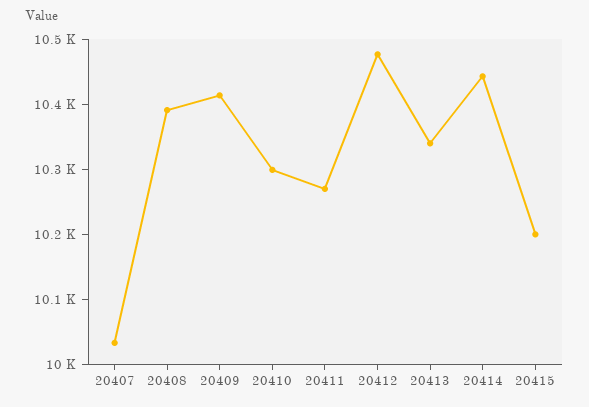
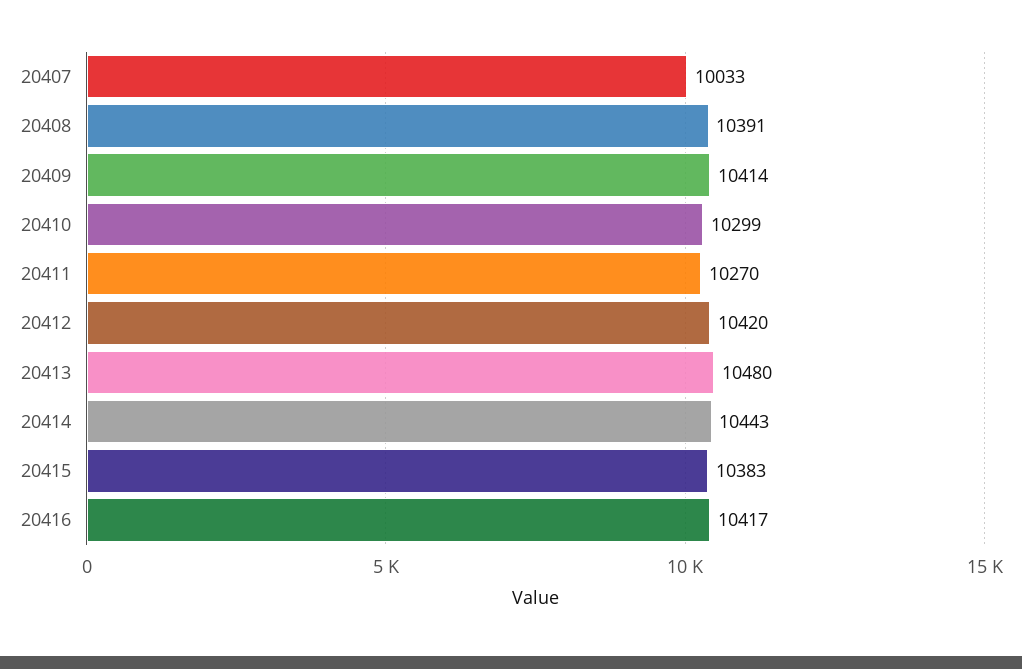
20412: 10480 -> 10420
20413: 10340 -> 10480
20415: 10200 -> 10383
20416: none -> 10417

